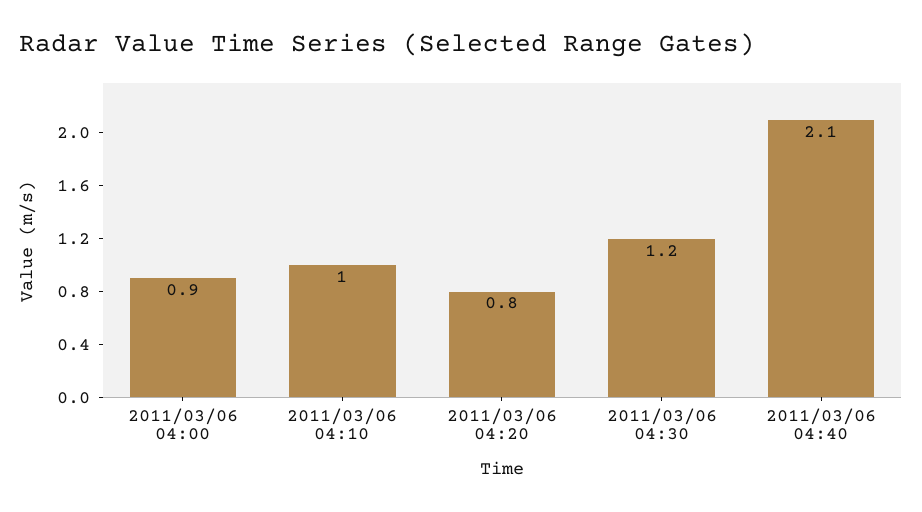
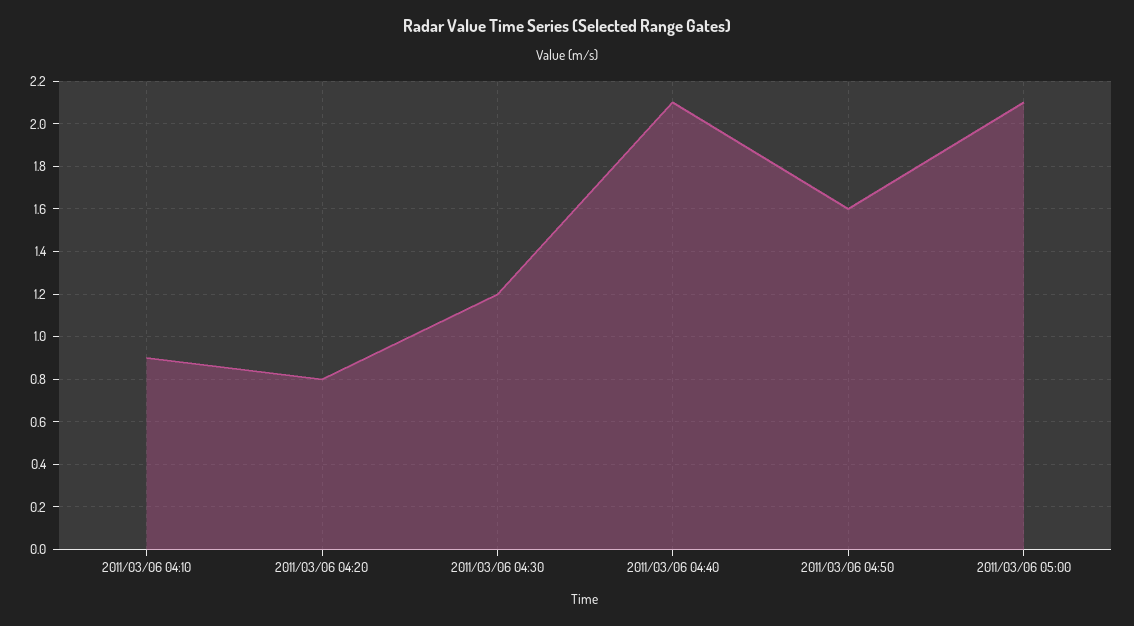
2011/03/06 04:00: 0.9 -> none
2011/03/06 04:10: 1 -> 0.9
2011/03/06 04:50: none -> 1.6
2011/03/06 05:00: none -> 2.1

